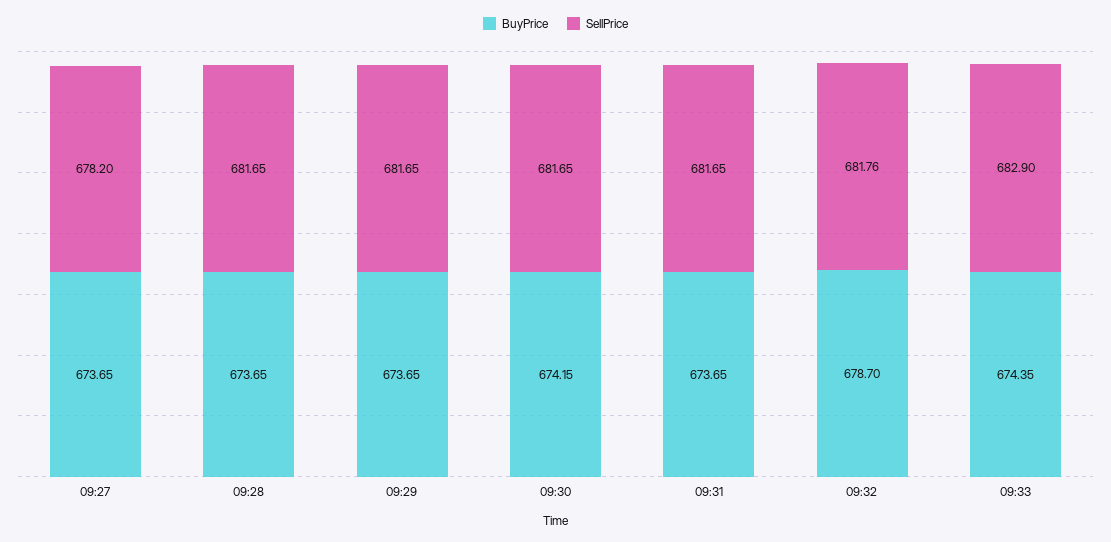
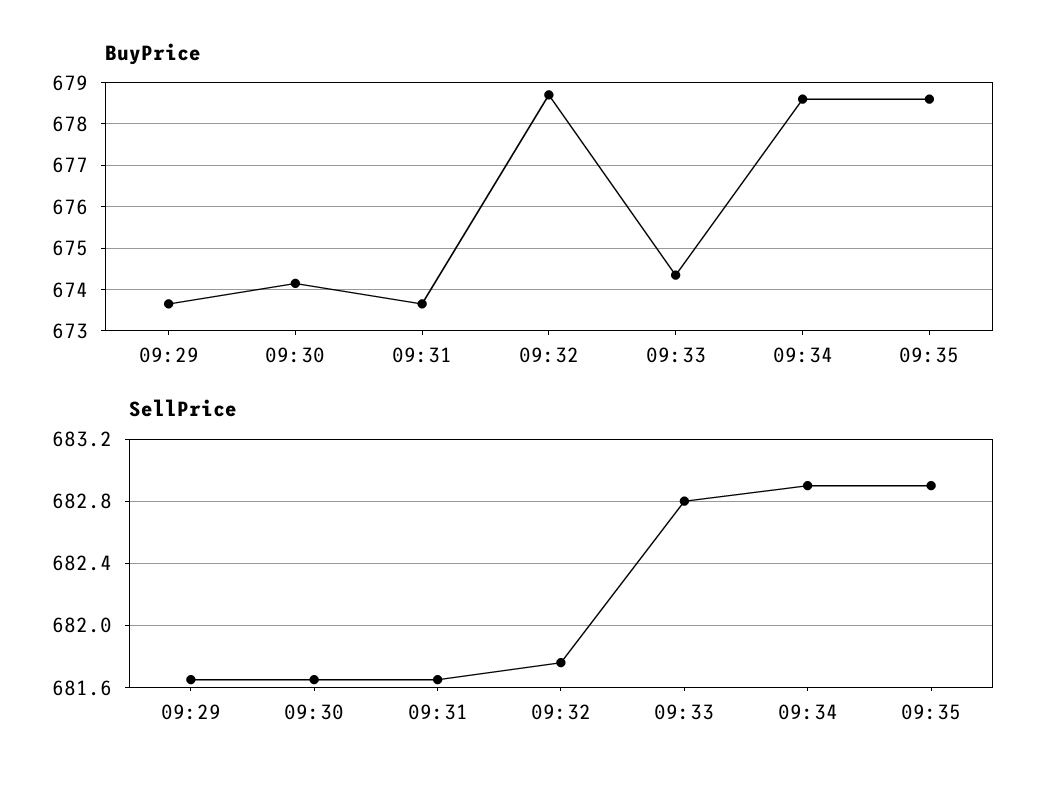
BuyPrice, 09:27: 673.65 -> none
SellPrice, 09:27: 678.2 -> none
BuyPrice, 09:28: 673.65 -> none
SellPrice, 09:28: 681.65 -> none
SellPrice, 09:33: 682.9 -> 682.8
BuyPrice, 09:34: none -> 678.6
BuyPrice, 09:35: none -> 678.6
SellPrice, 09:34: none -> 682.9
SellPrice, 09:35: none -> 682.9

